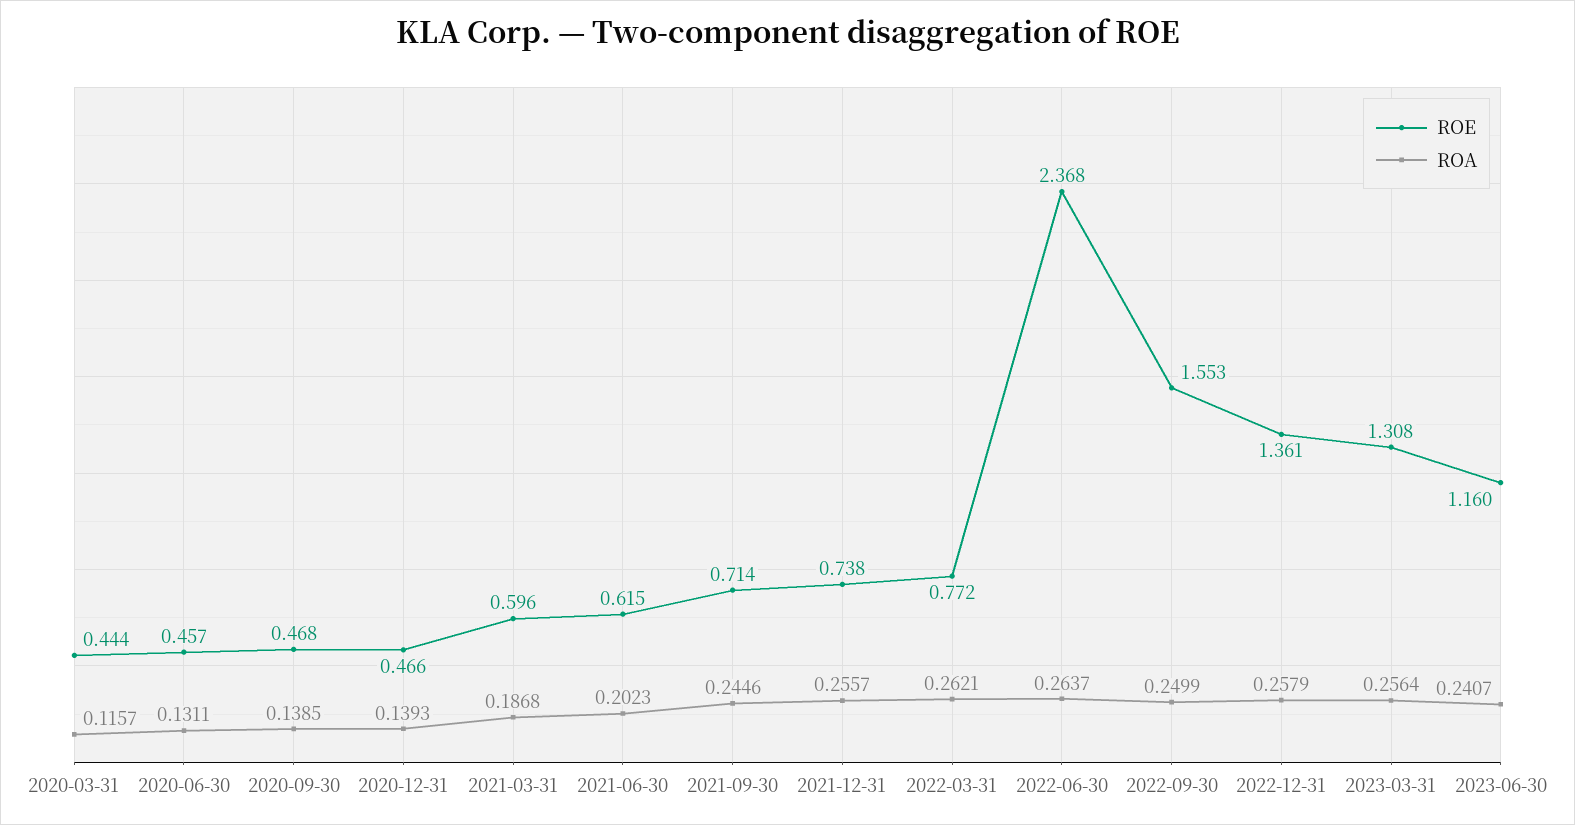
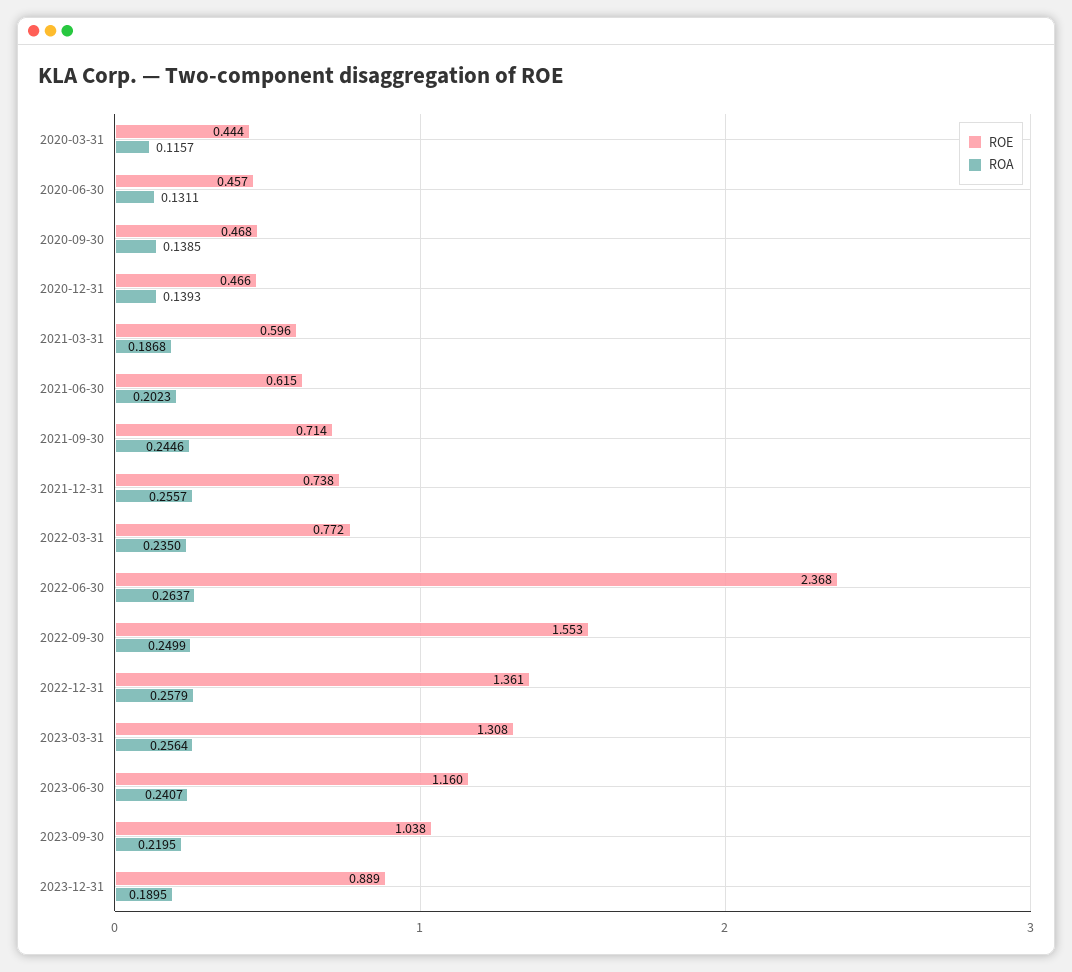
ROA, 2022-03-31: 0.2621 -> 0.235
ROE, 2023-09-30: none -> 1.038
ROA, 2023-09-30: none -> 0.2195
ROE, 2023-12-31: none -> 0.889
ROA, 2023-12-31: none -> 0.1895

